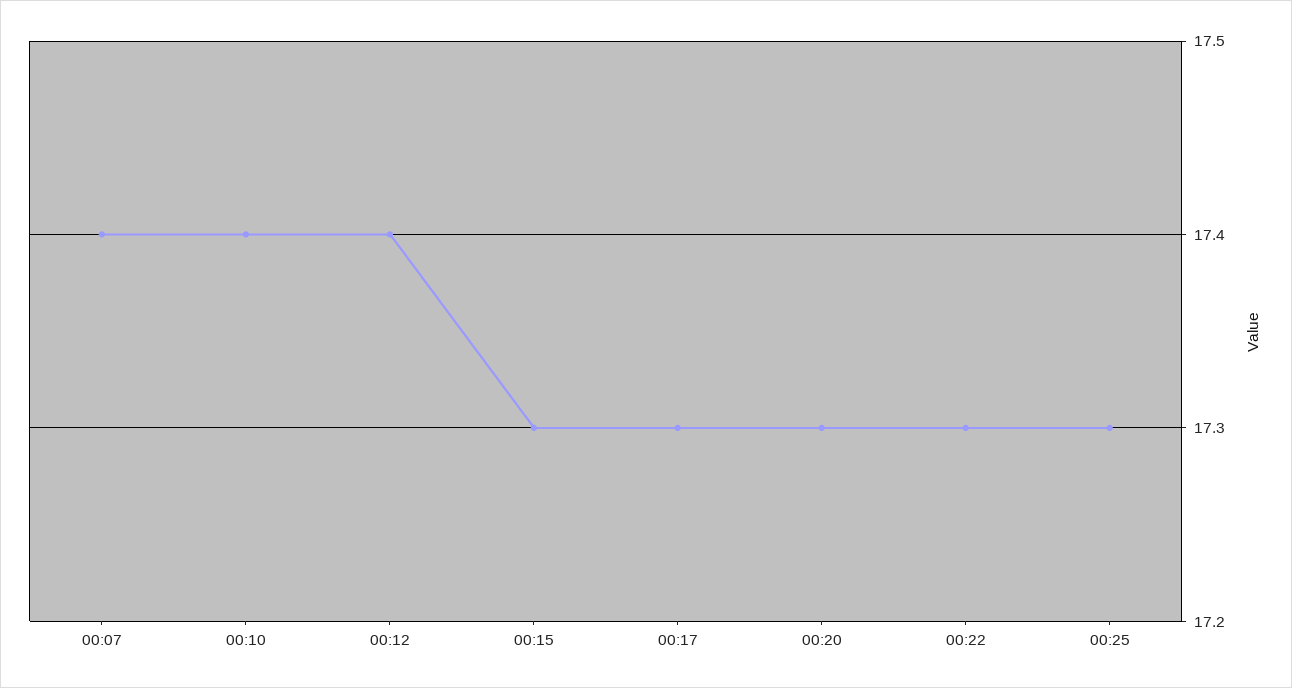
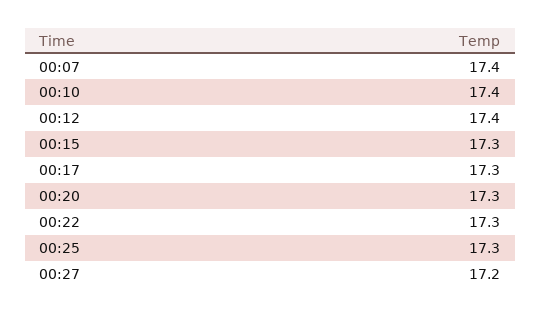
00:27: none -> 17.2

